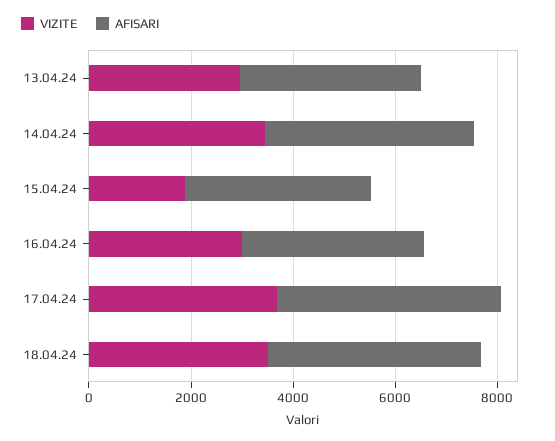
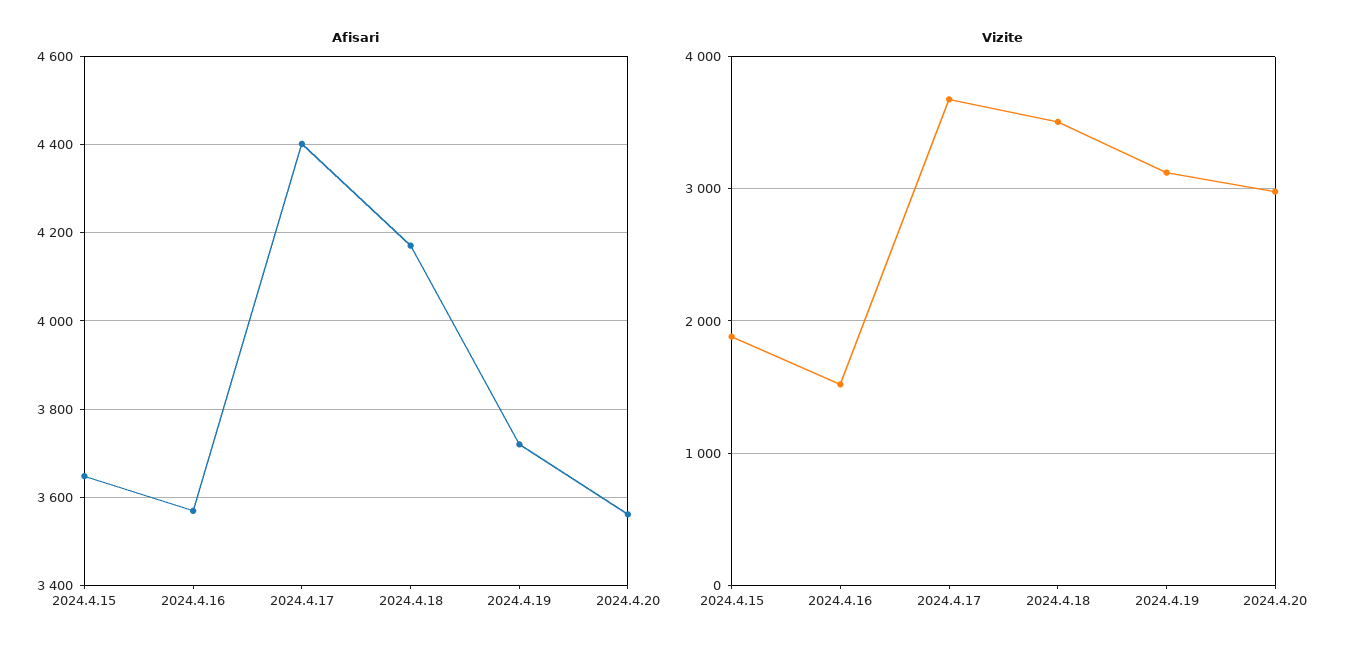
VIZITE, 13.04.24: 3000 -> none
AFISARI, 13.04.24: 3500 -> none
VIZITE, 14.04.24: 3500 -> none
AFISARI, 14.04.24: 4000 -> none
VIZITE, 16.04.24: 3000 -> 1500
AFISARI, 2024.4.19: none -> 3720
AFISARI, 2024.4.20: none -> 3560
VIZITE, 2024.4.19: none -> 3100
VIZITE, 2024.4.20: none -> 3000

